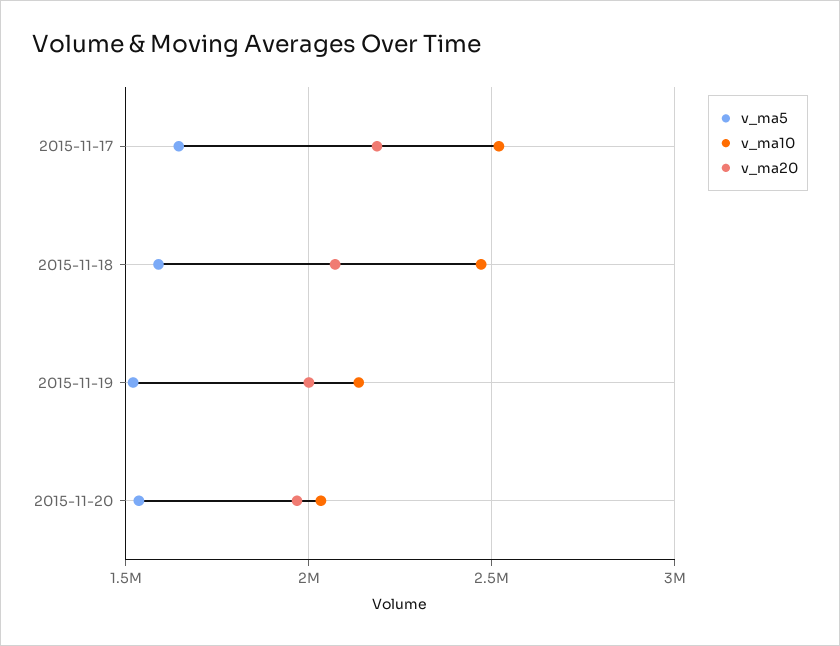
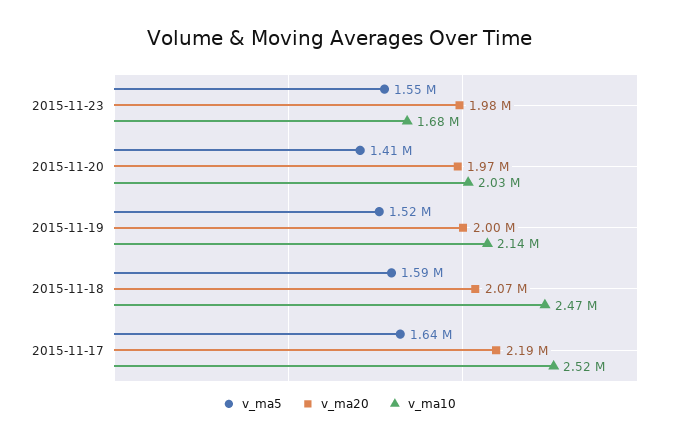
v_ma5, 2015-11-20: 1550000 -> 1410000
v_ma5, 2015-11-23: none -> 1550000
v_ma20, 2015-11-23: none -> 1980000
v_ma10, 2015-11-23: none -> 1680000

